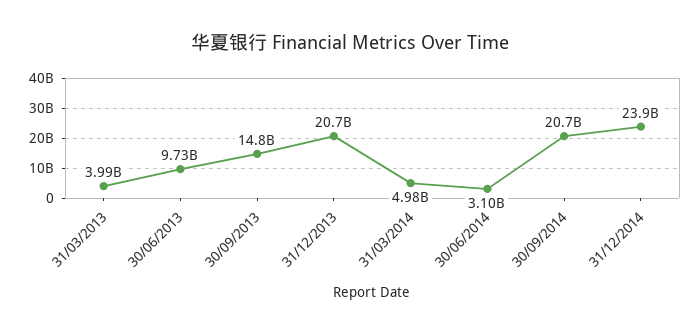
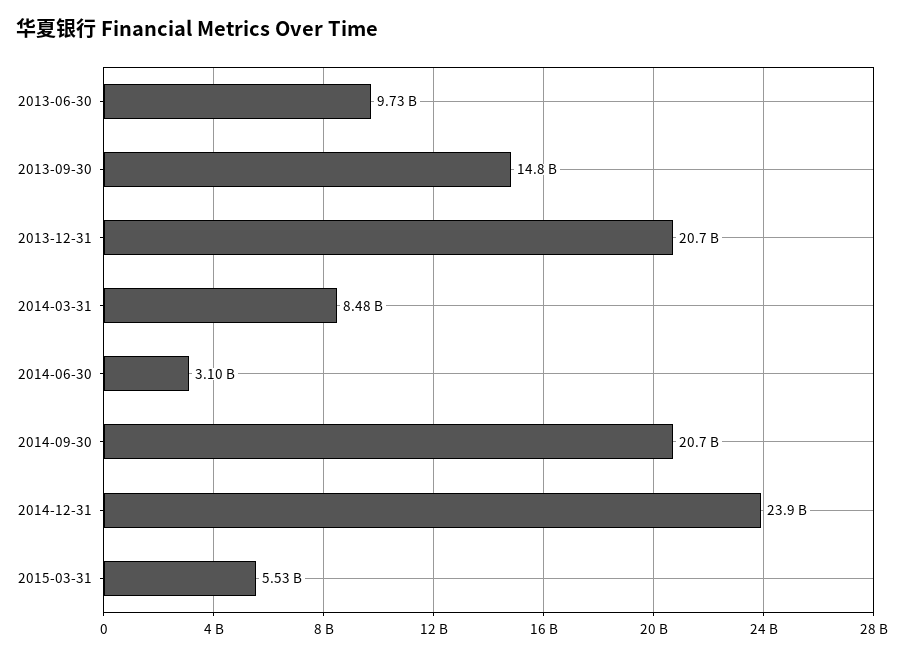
31/03/2013: 3990000000 -> none
31/03/2014: 4980000000 -> 8480000000
2015-03-31: none -> 5530000000

